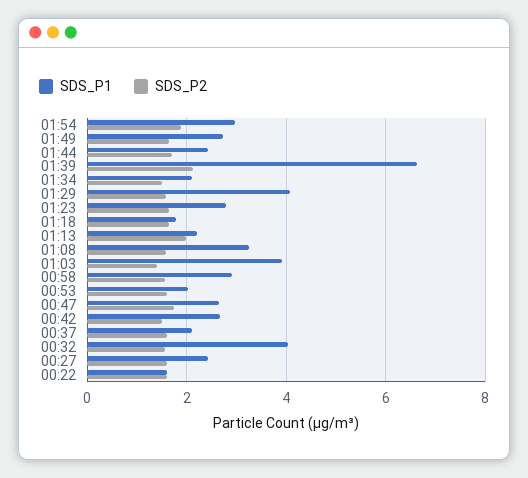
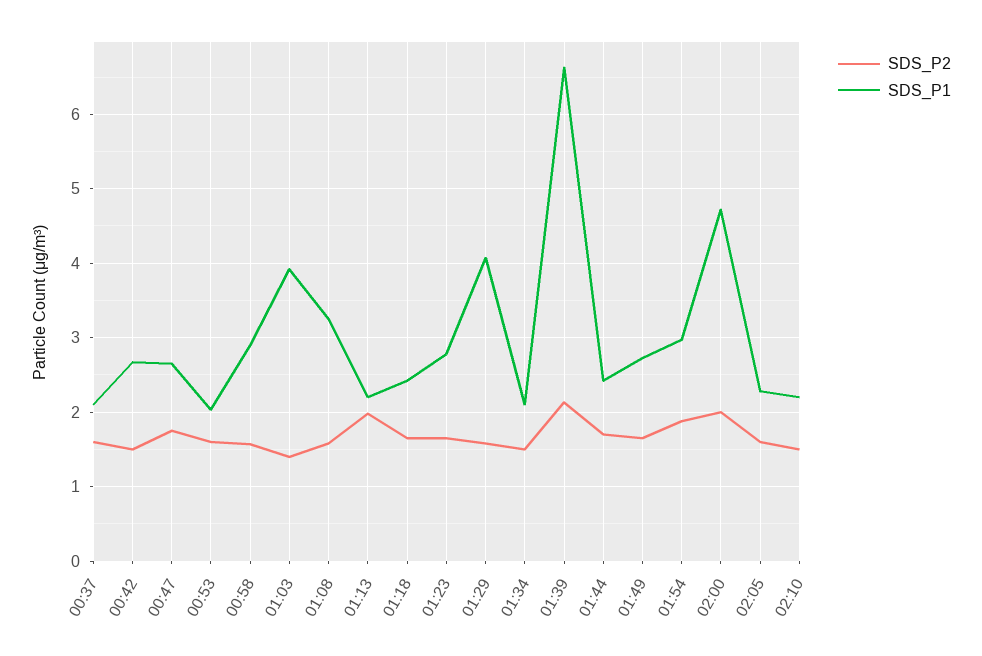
SDS_P1, 01:18: 1.8 -> 2.4
SDS_P1, 00:32: 4 -> none
SDS_P2, 00:32: 1.6 -> none
SDS_P1, 00:27: 2.4 -> none
SDS_P2, 00:27: 1.6 -> none
SDS_P1, 00:22: 1.6 -> none
SDS_P2, 00:22: 1.6 -> none
SDS_P2, 02:00: none -> 2
SDS_P1, 02:00: none -> 4.7
SDS_P2, 02:05: none -> 1.6
SDS_P1, 02:05: none -> 2.3
SDS_P2, 02:10: none -> 1.5
SDS_P1, 02:10: none -> 2.2

